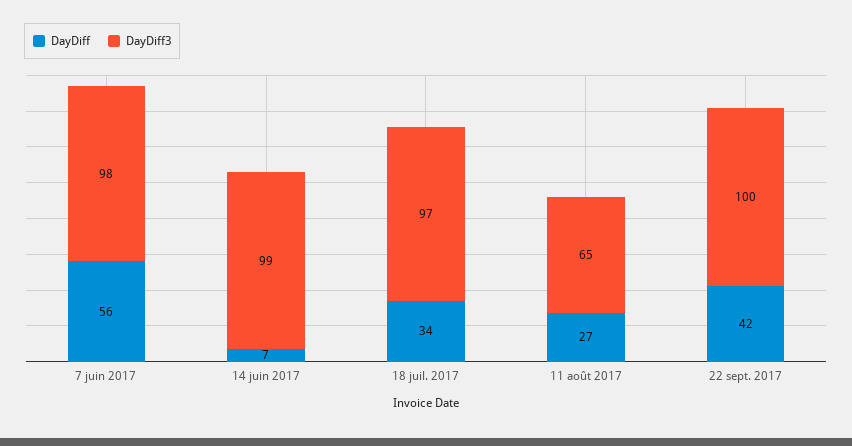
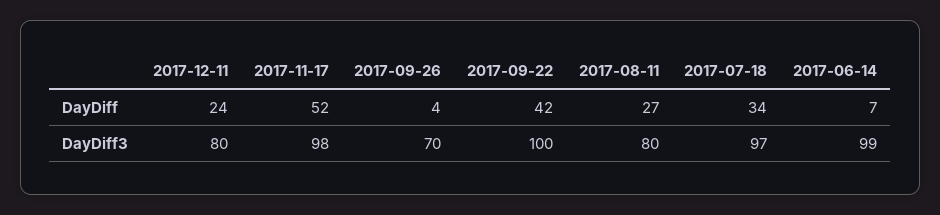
DayDiff, 7 juin 2017: 56 -> none
DayDiff3, 7 juin 2017: 98 -> none
DayDiff3, 11 août 2017: 65 -> 80
DayDiff, 2017-12-11: none -> 24
DayDiff, 2017-11-17: none -> 52
DayDiff, 2017-09-26: none -> 4
DayDiff3, 2017-12-11: none -> 80
DayDiff3, 2017-11-17: none -> 98
DayDiff3, 2017-09-26: none -> 70

